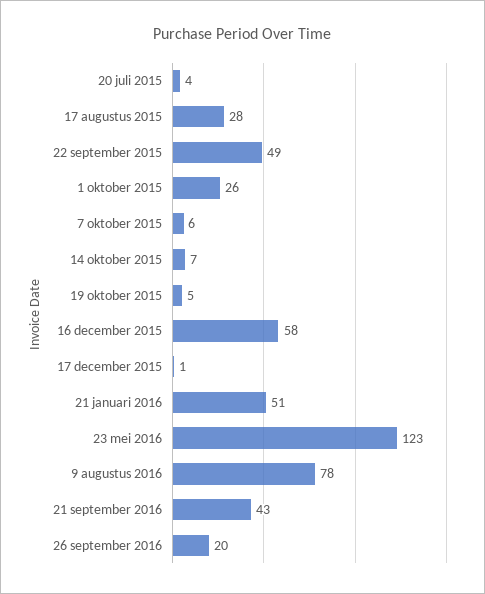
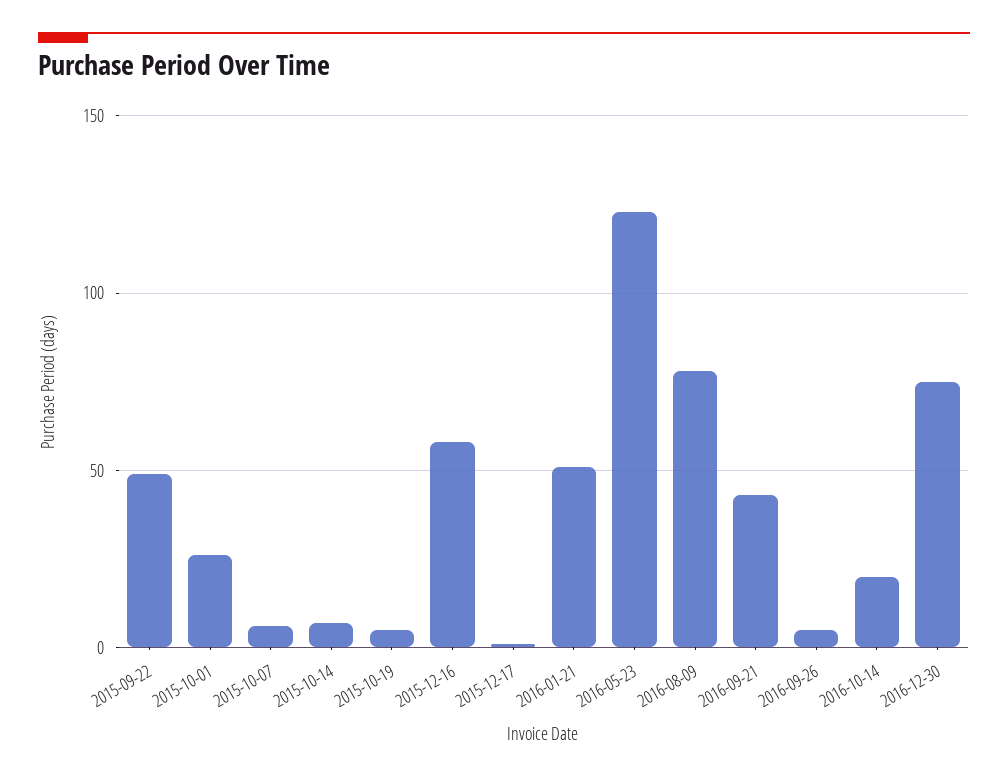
20 juli 2015: 4 -> none
17 augustus 2015: 28 -> none
26 september 2016: 20 -> 5
2016-10-14: none -> 20
2016-12-30: none -> 75

